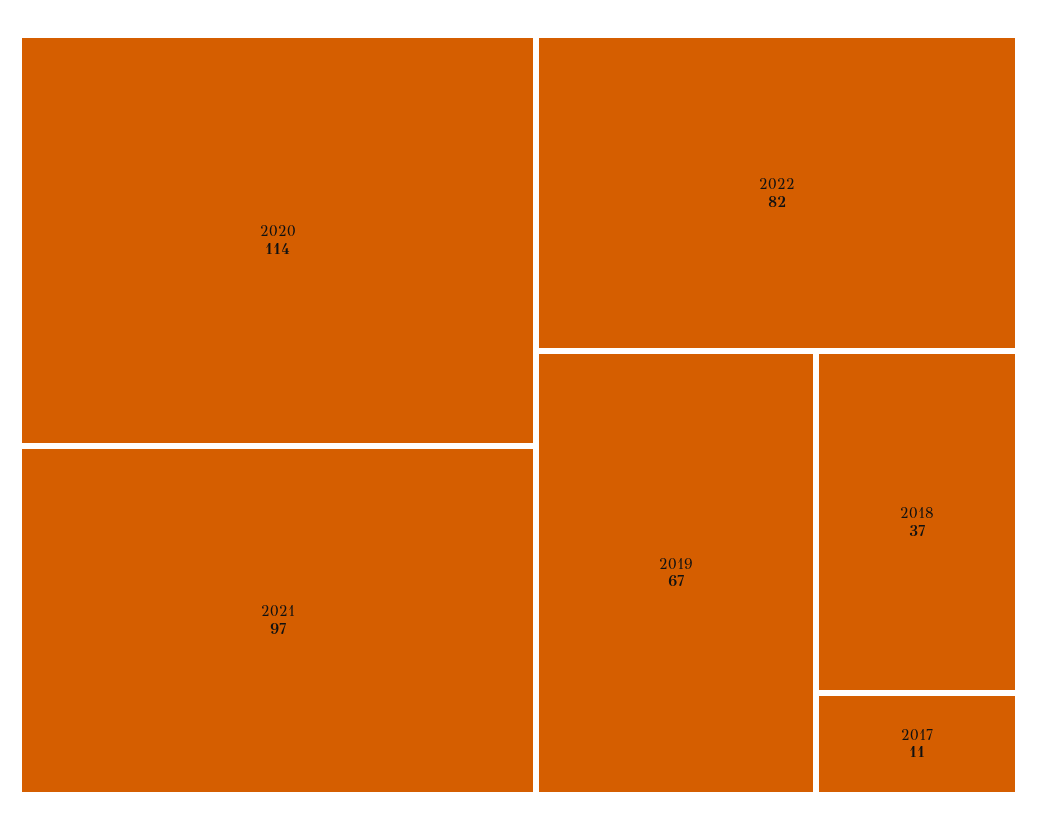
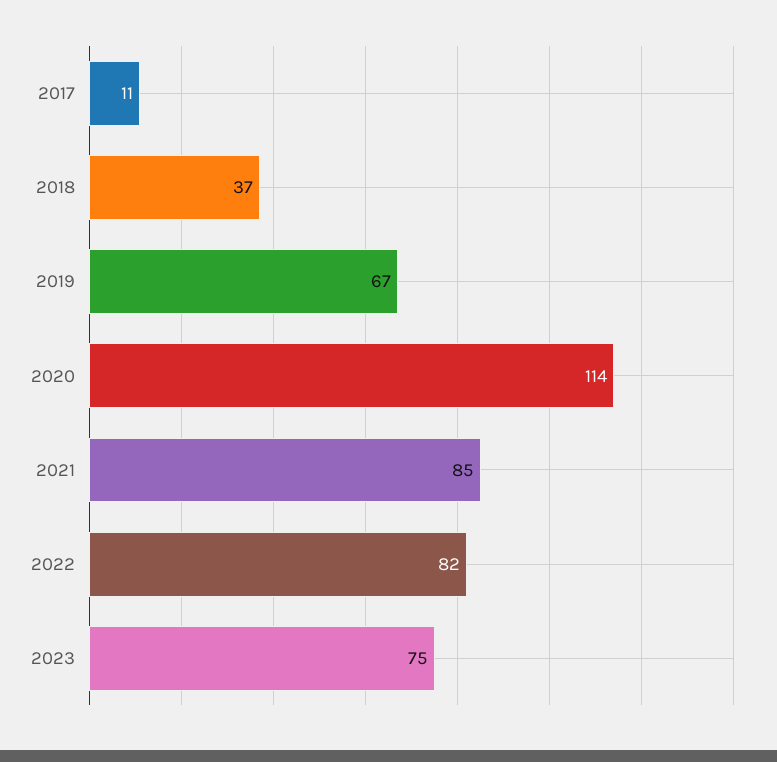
2021: 97 -> 85
2023: none -> 75

